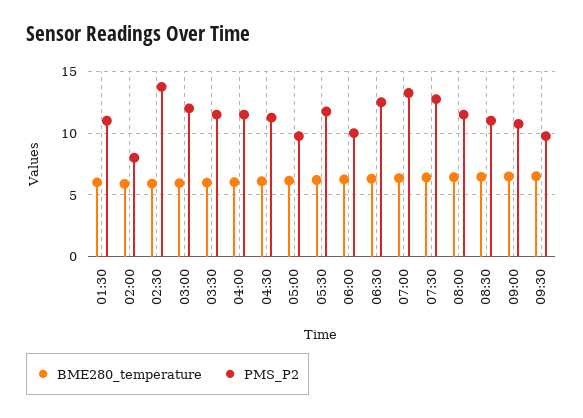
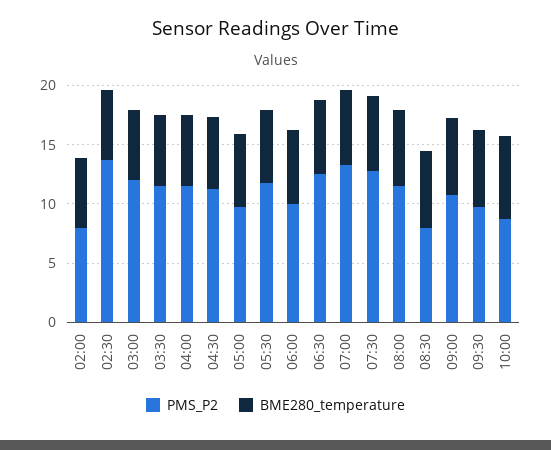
BME280_temperature, 01:30: 6 -> none
PMS_P2, 01:30: 11 -> none
PMS_P2, 08:30: 11 -> 8
PMS_P2, 10:00: none -> 9
BME280_temperature, 10:00: none -> 7

